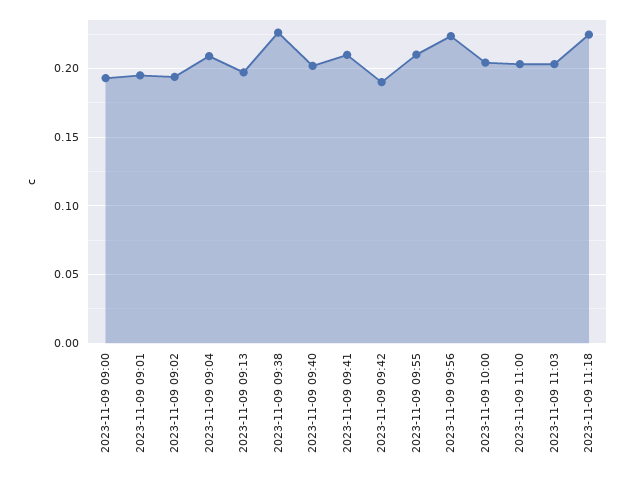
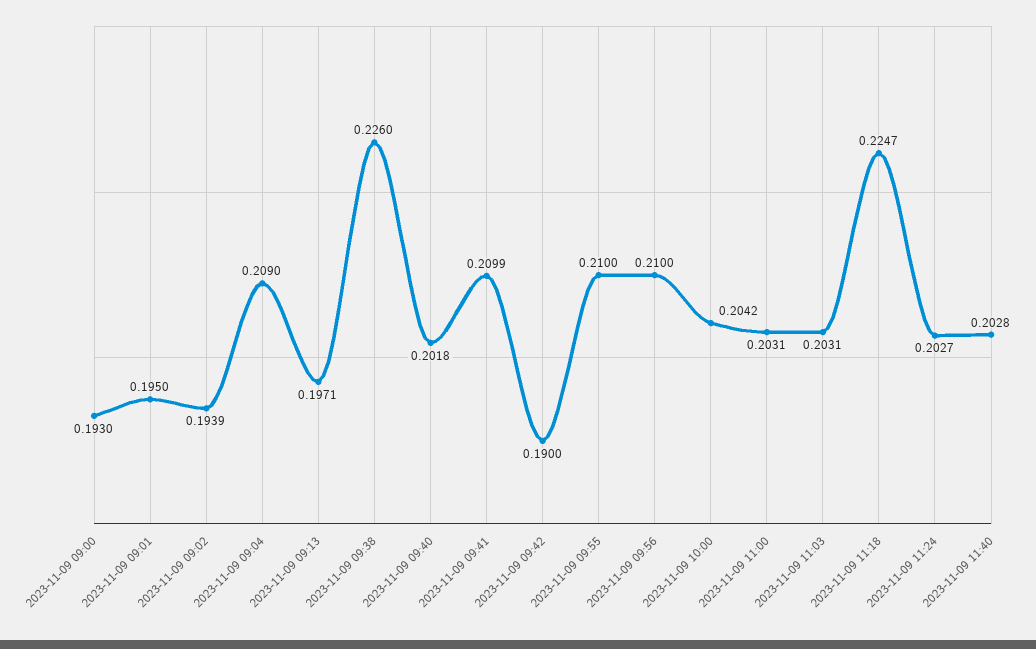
2023-11-09 09:56: 0.225 -> 0.21
2023-11-09 11:24: none -> 0.2027
2023-11-09 11:40: none -> 0.2028

